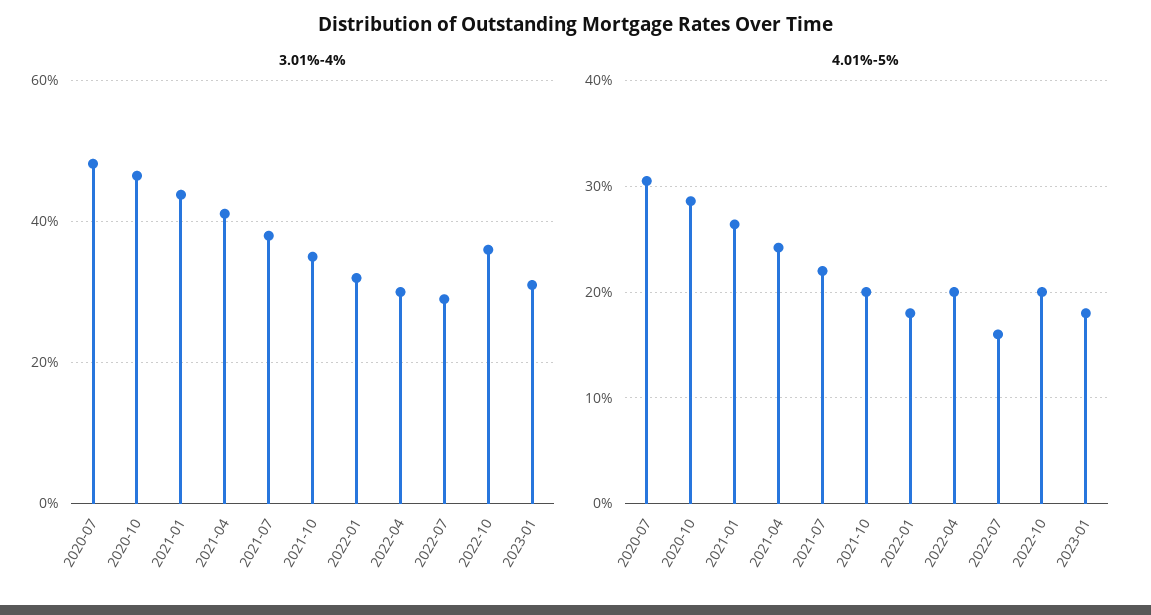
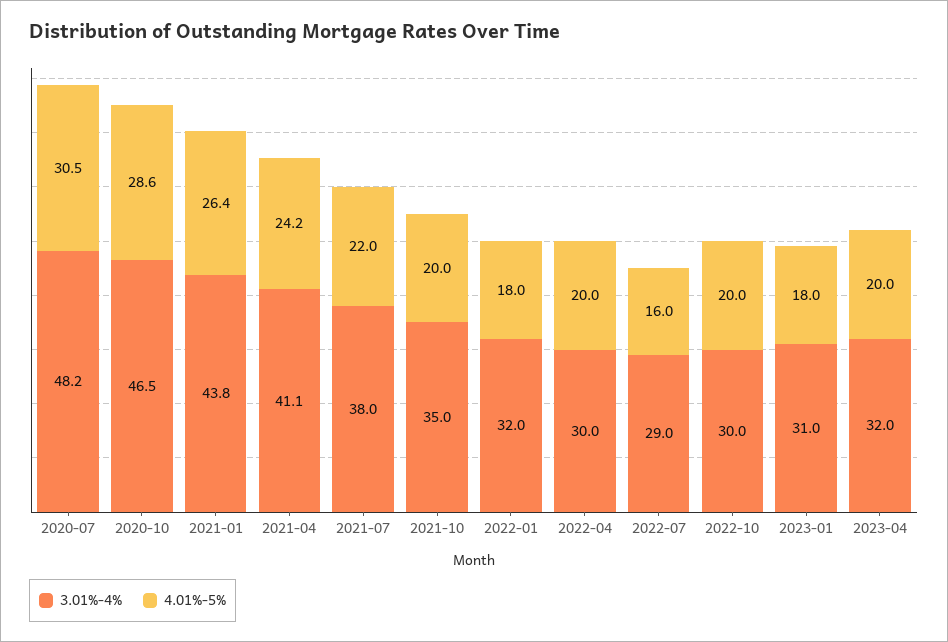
3.01%-4%, 2022-10: 36 -> 30
3.01%-4%, 2023-04: none -> 32
4.01%-5%, 2023-04: none -> 20

